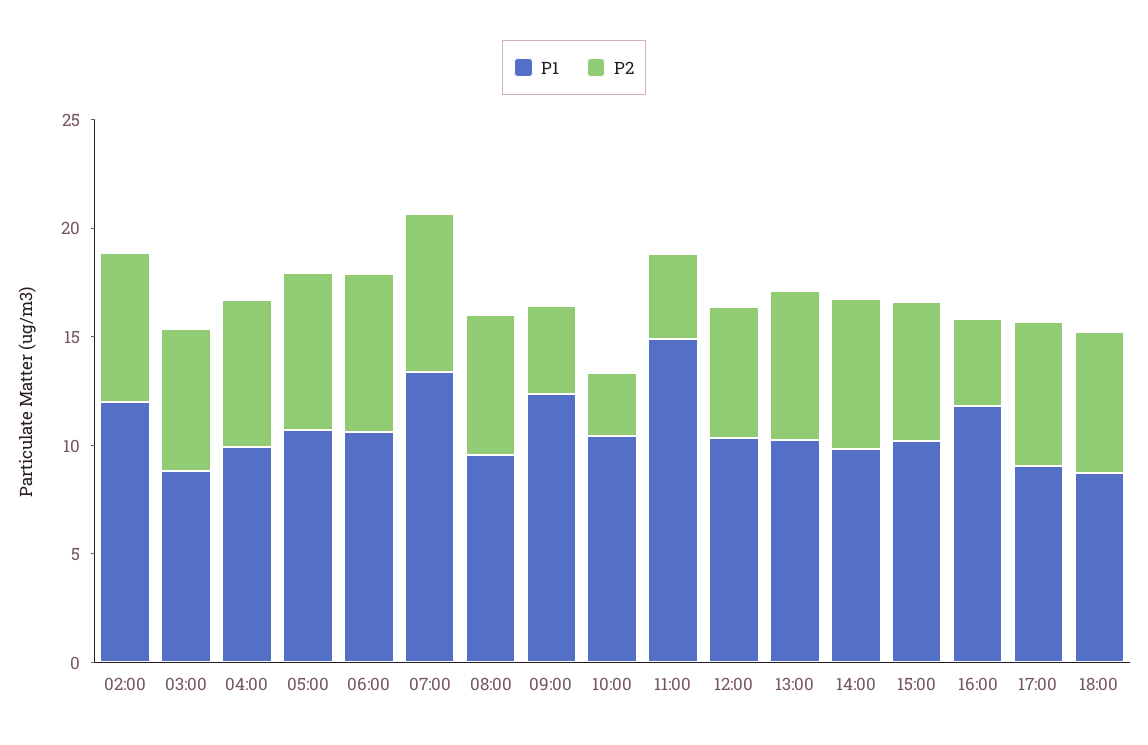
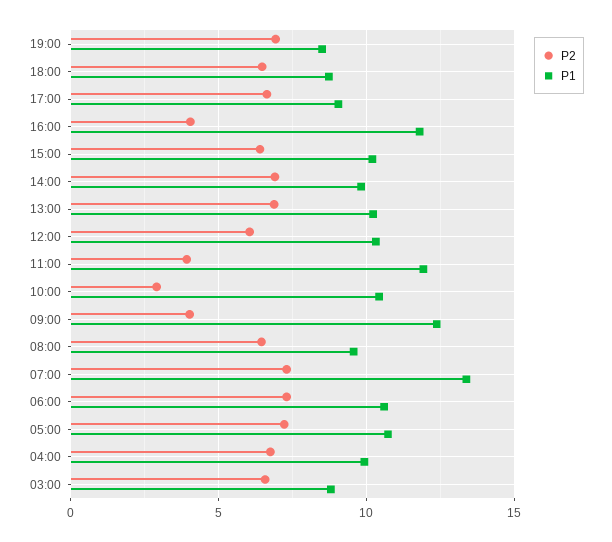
P1, 02:00: 12 -> none
P2, 02:00: 7 -> none
P1, 11:00: 15 -> 12
P2, 19:00: none -> 7
P1, 19:00: none -> 8.5

